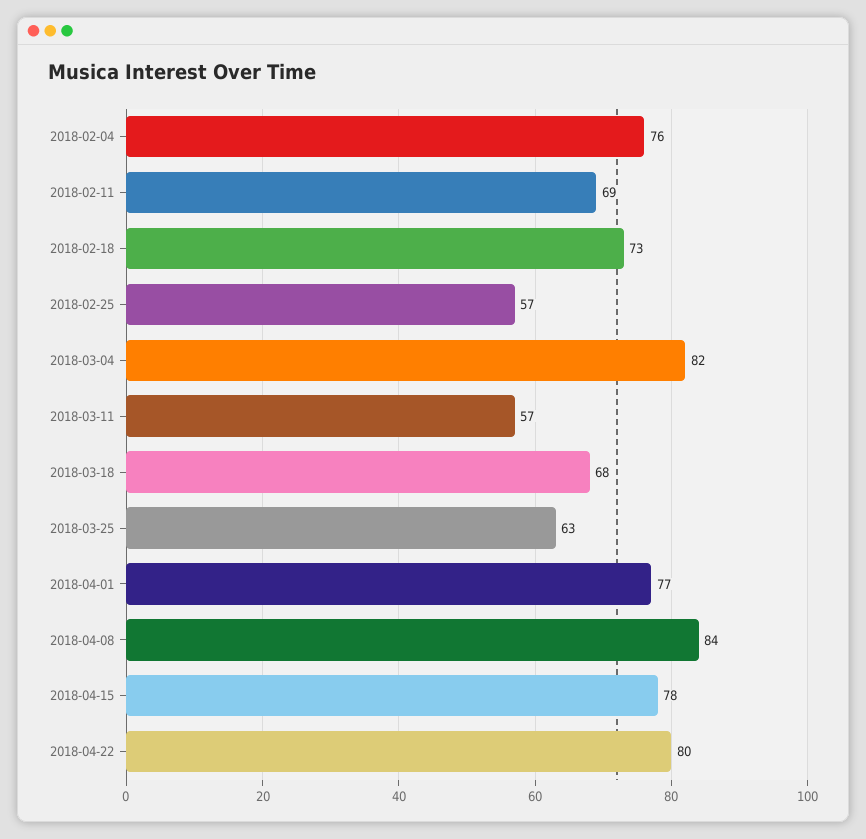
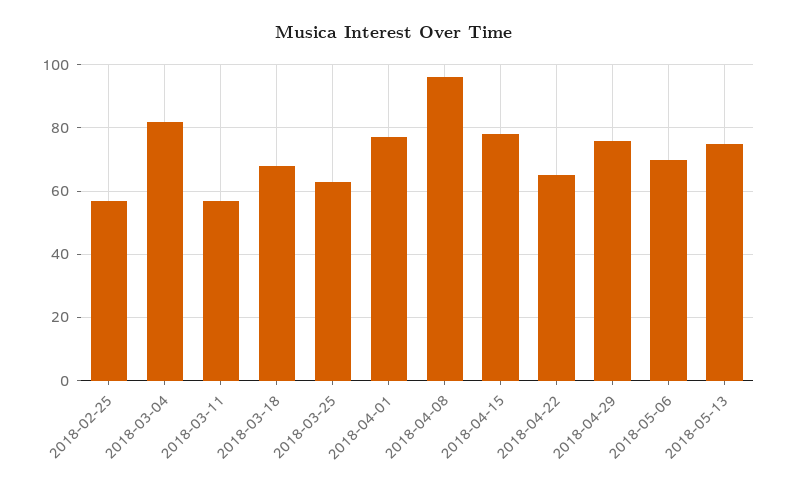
2018-02-04: 76 -> none
2018-02-11: 69 -> none
2018-02-18: 73 -> none
2018-04-08: 84 -> 95
2018-04-22: 80 -> 65
2018-04-29: none -> 75
2018-05-06: none -> 70
2018-05-13: none -> 75

